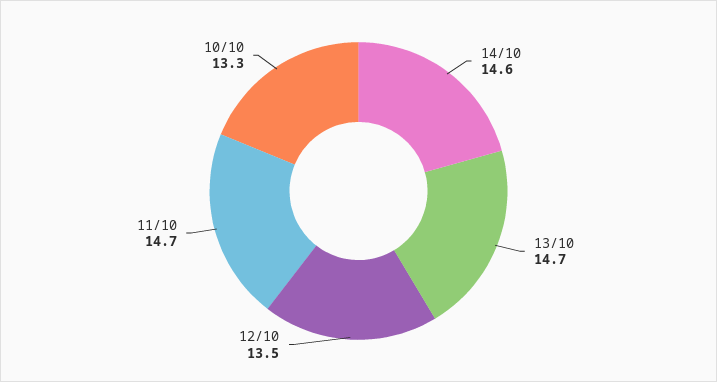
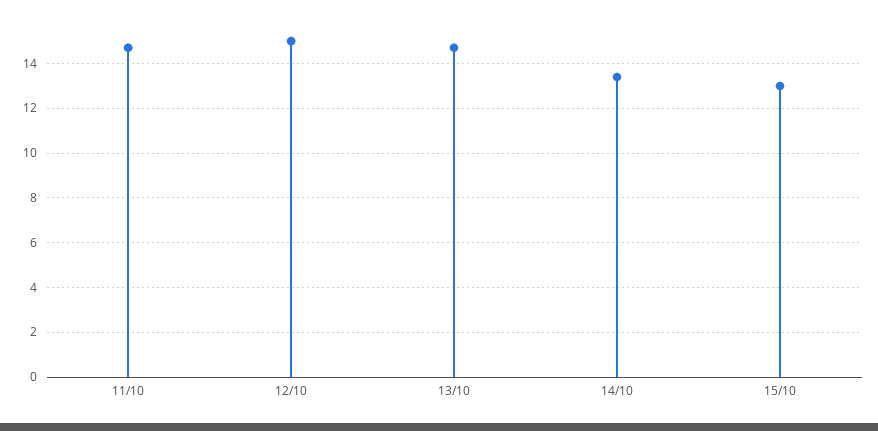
14/10: 14.6 -> 13.5
12/10: 13.5 -> 15
10/10: 13.3 -> none
15/10: none -> 13

